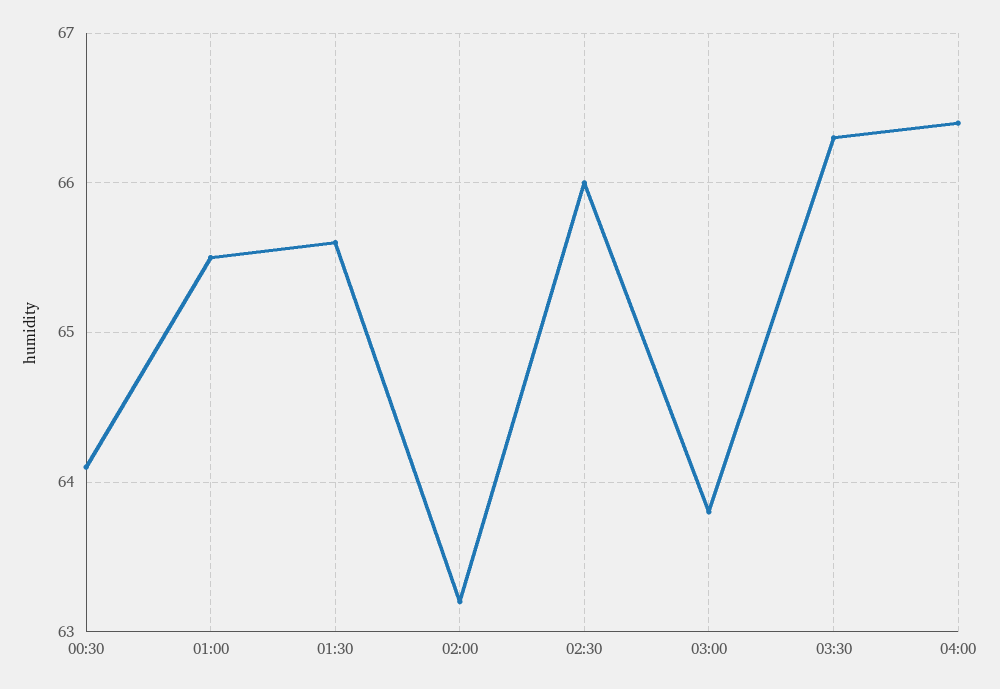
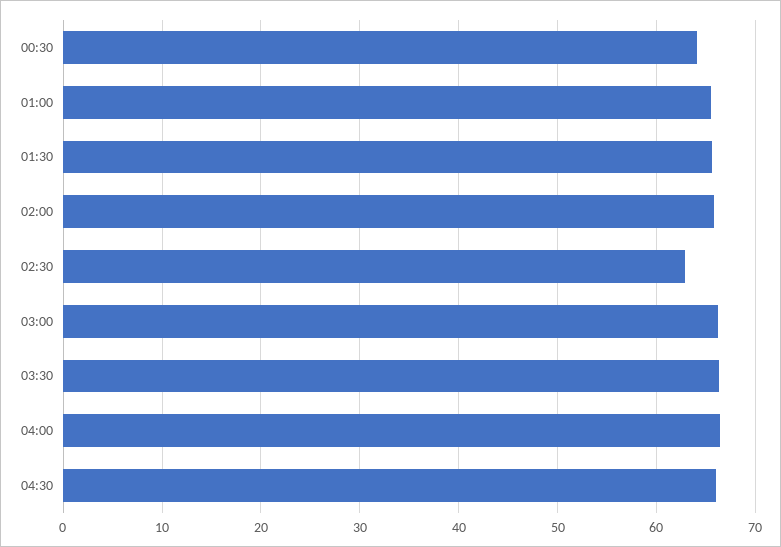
02:00: 63.2 -> 66
02:30: 66 -> 63
03:00: 63.8 -> 66
04:30: none -> 66

